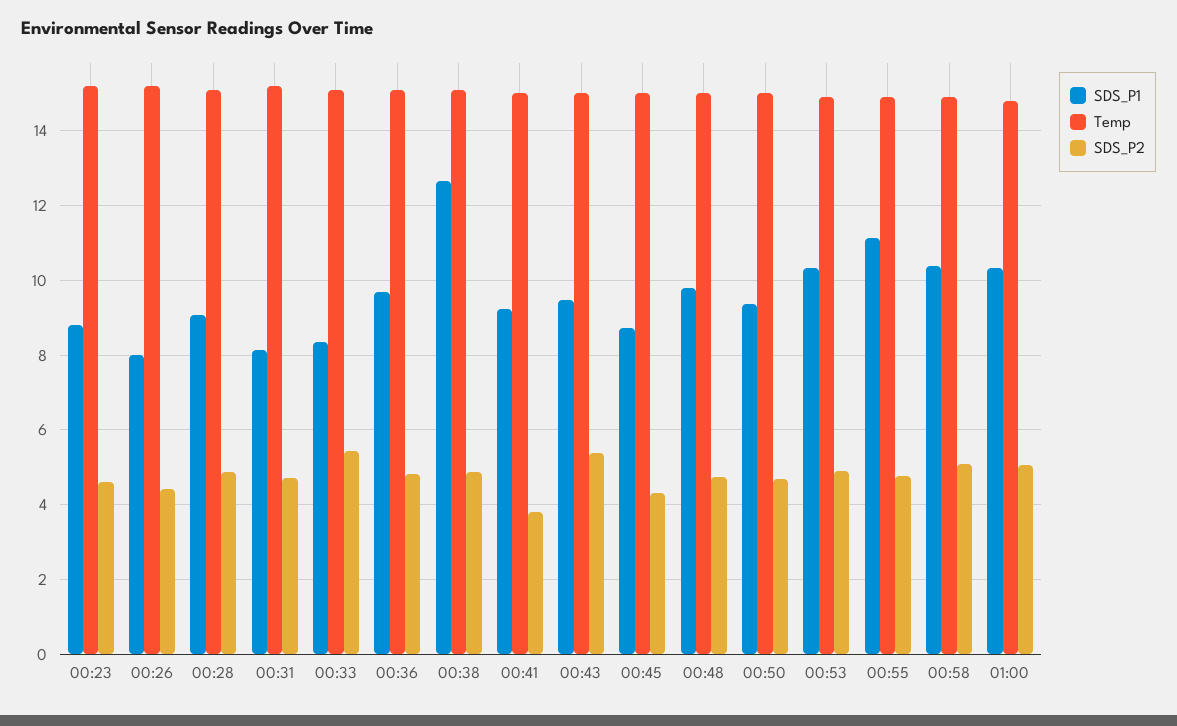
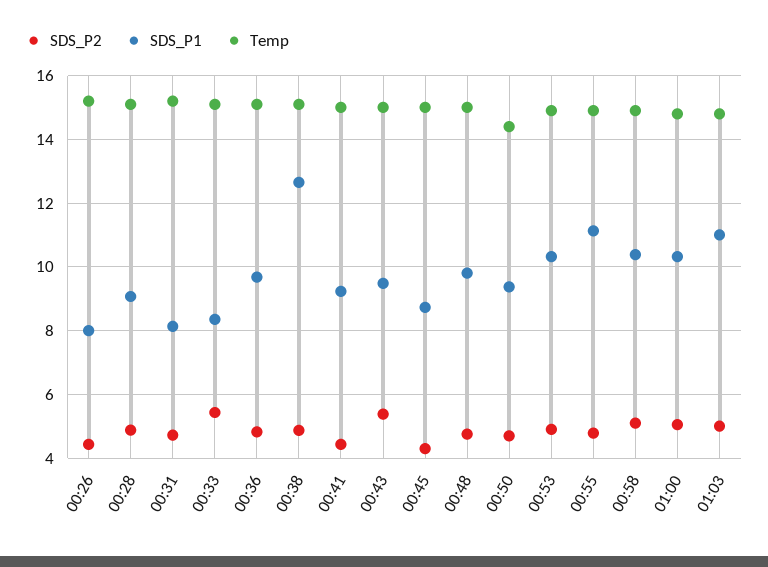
SDS_P1, 00:23: 8.8 -> none
Temp, 00:23: 15.2 -> none
SDS_P2, 00:23: 4.6 -> none
SDS_P2, 00:41: 3.8 -> 4.4
Temp, 00:50: 15 -> 14.4
SDS_P2, 01:03: none -> 5
SDS_P1, 01:03: none -> 11
Temp, 01:03: none -> 14.8

